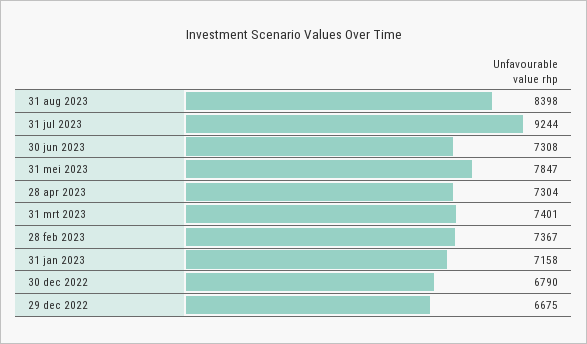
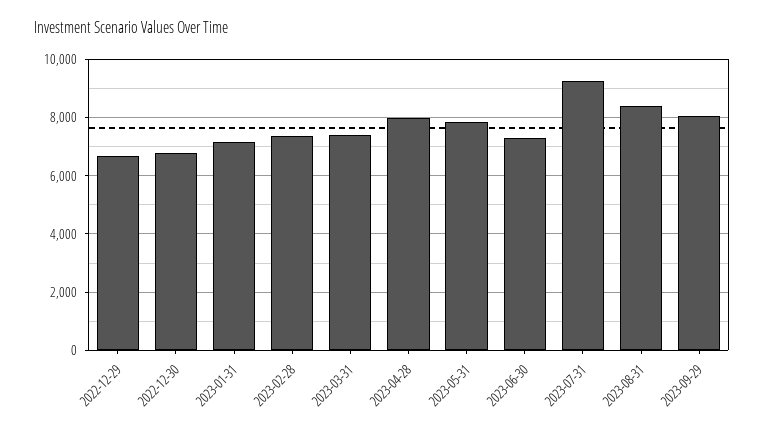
28 apr 2023: 7304 -> 8000
2023-09-29: none -> 8000

